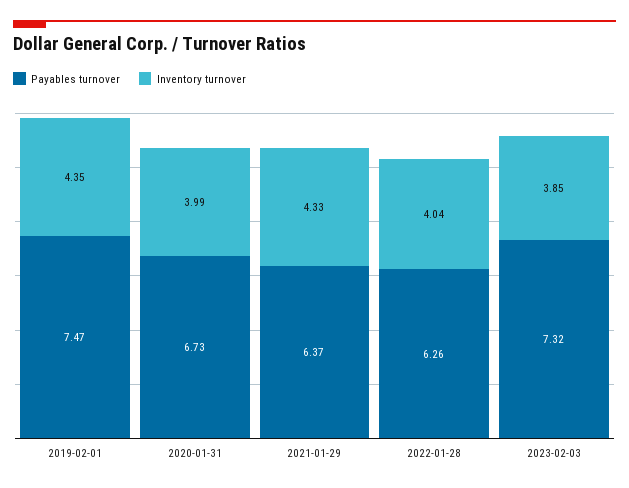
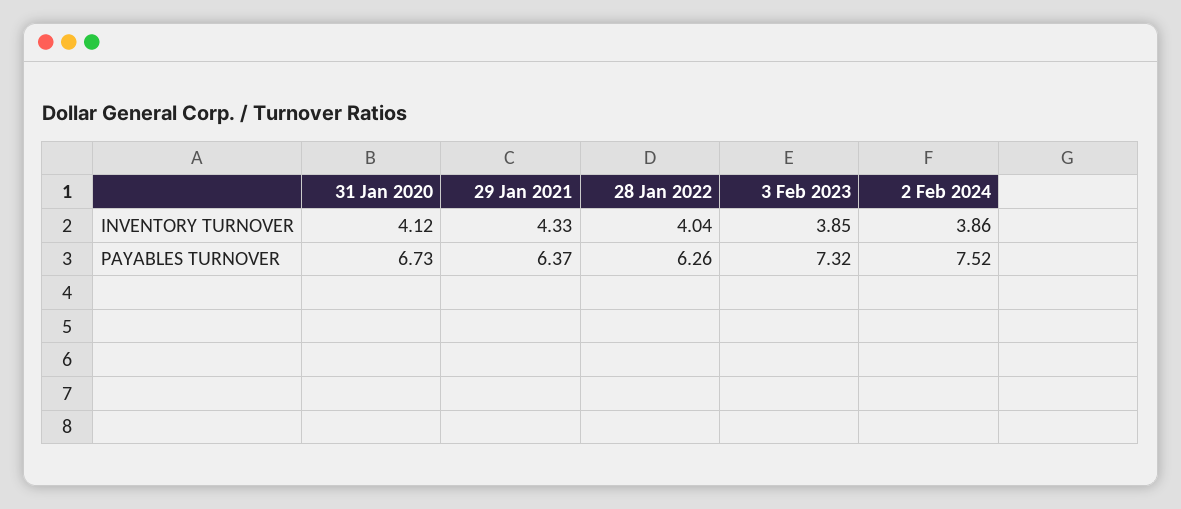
Payables turnover, 2019-02-01: 7.47 -> none
Inventory turnover, 2019-02-01: 4.35 -> none
Inventory turnover, 2020-01-31: 3.99 -> 4.12
Inventory turnover, 2 Feb 2024: none -> 3.86
Payables turnover, 2 Feb 2024: none -> 7.52

